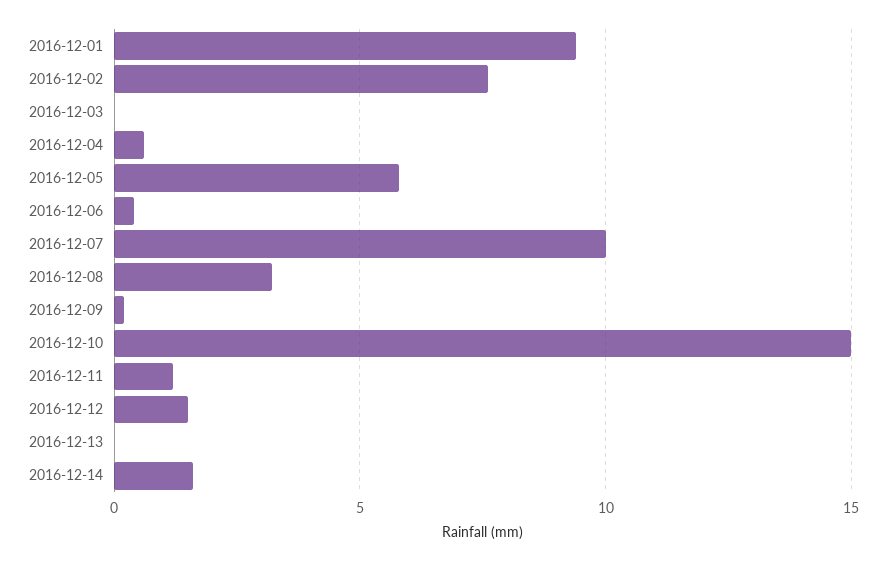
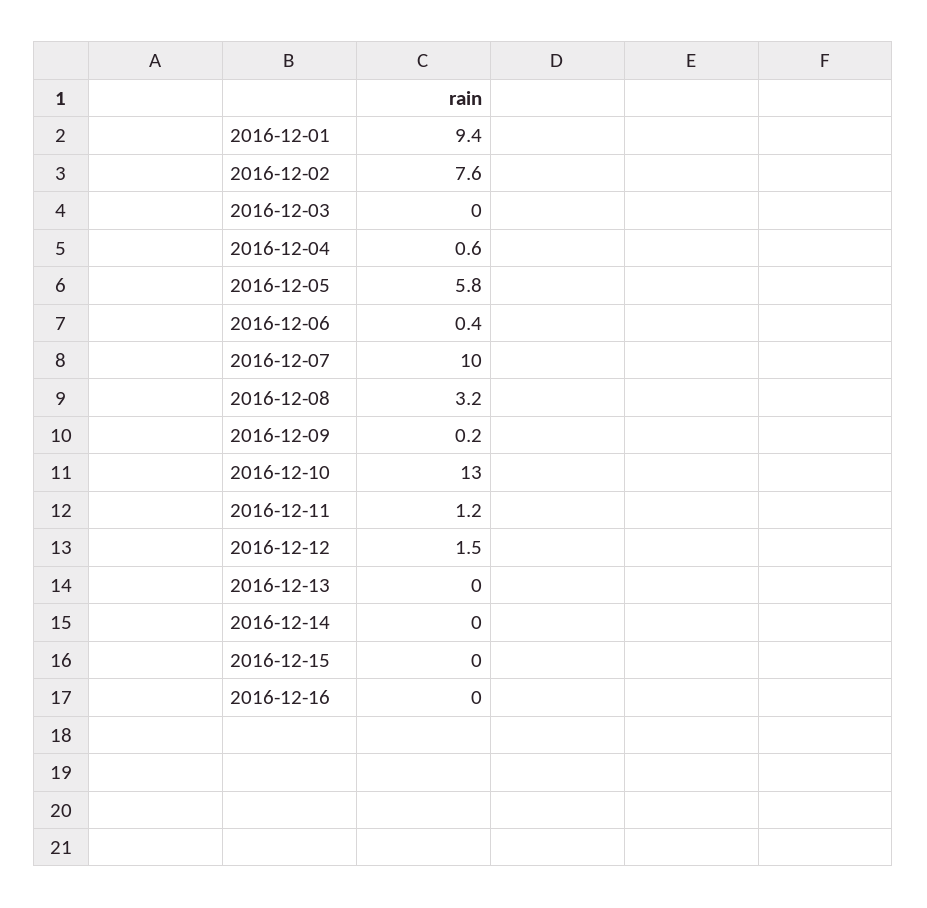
2016-12-10: 15 -> 13
2016-12-14: 1.5 -> 0
2016-12-15: none -> 0
2016-12-16: none -> 0

